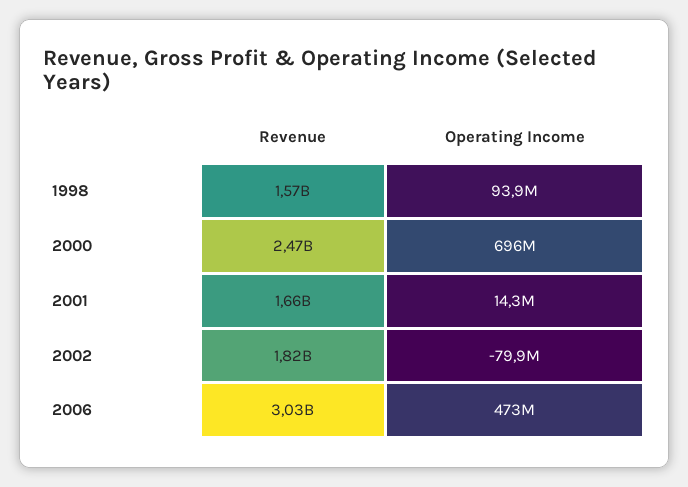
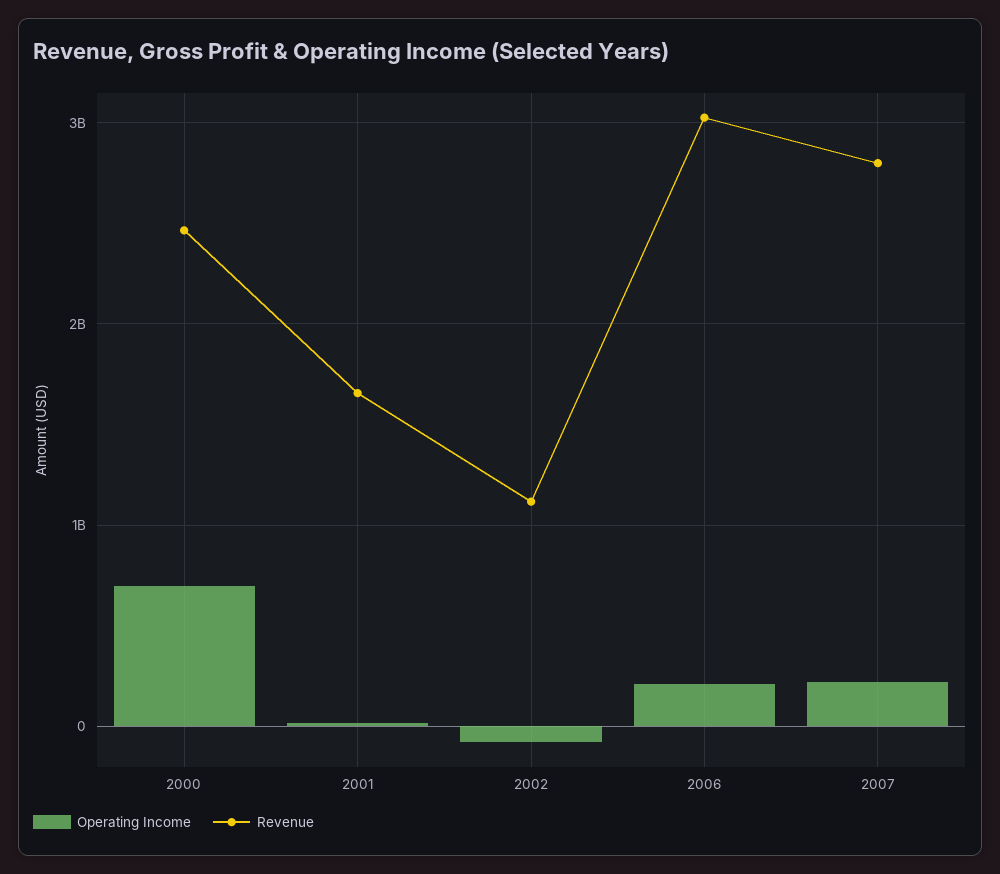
Revenue, 1998: 1570000000 -> none
Operating Income, 1998: 93900000 -> none
Revenue, 2002: 1820000000 -> 1100000000
Operating Income, 2006: 473000000 -> 200000000
Operating Income, 2007: none -> 200000000
Revenue, 2007: none -> 2800000000

